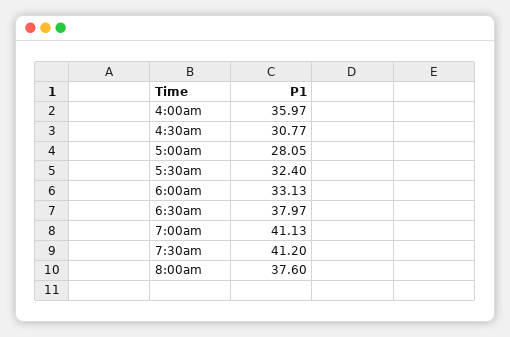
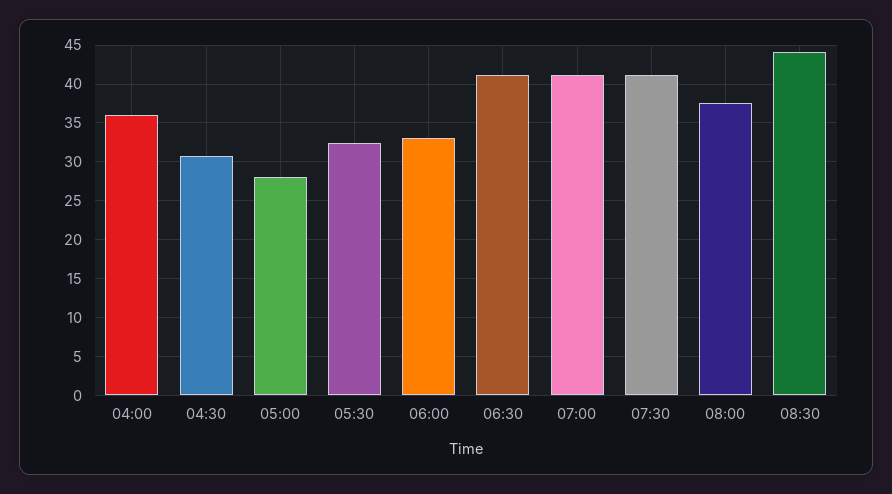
6:30am: 37.97 -> 41
08:30: none -> 44

